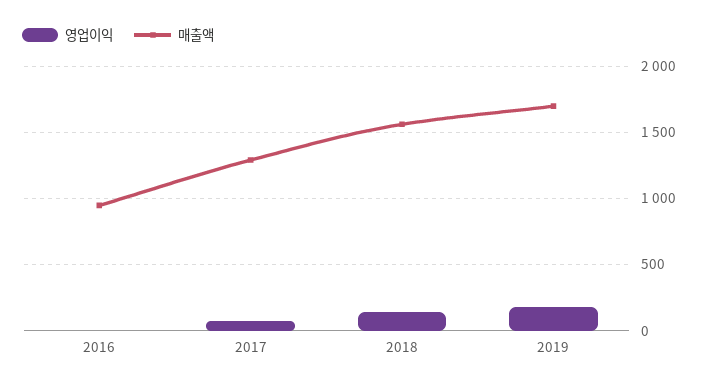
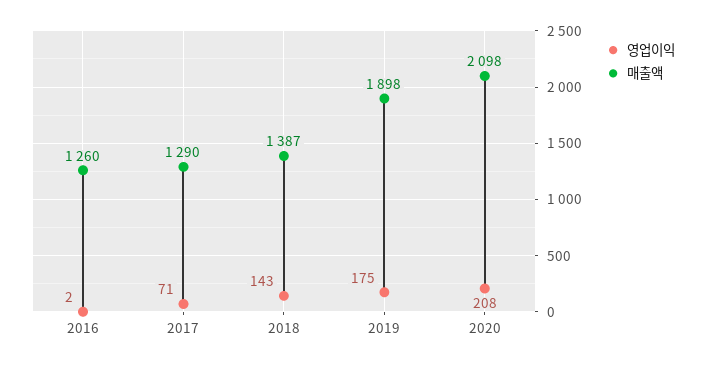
매출액, 2016: 950 -> 1260
매출액, 2018: 1550 -> 1387
매출액, 2019: 1700 -> 1898
영업이익, 2020: none -> 208
매출액, 2020: none -> 2098

